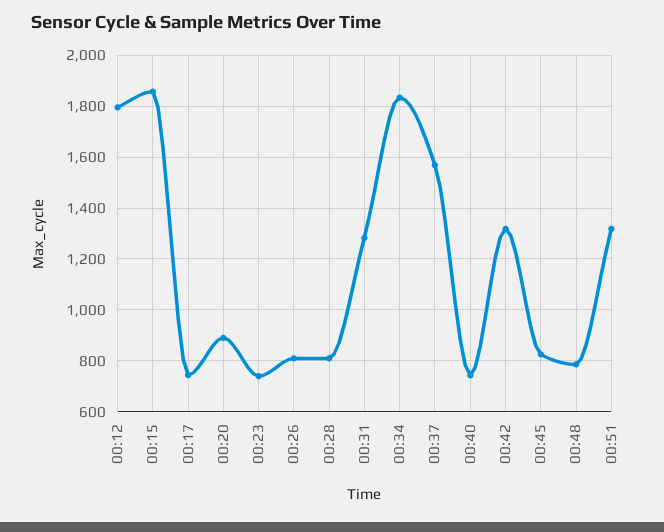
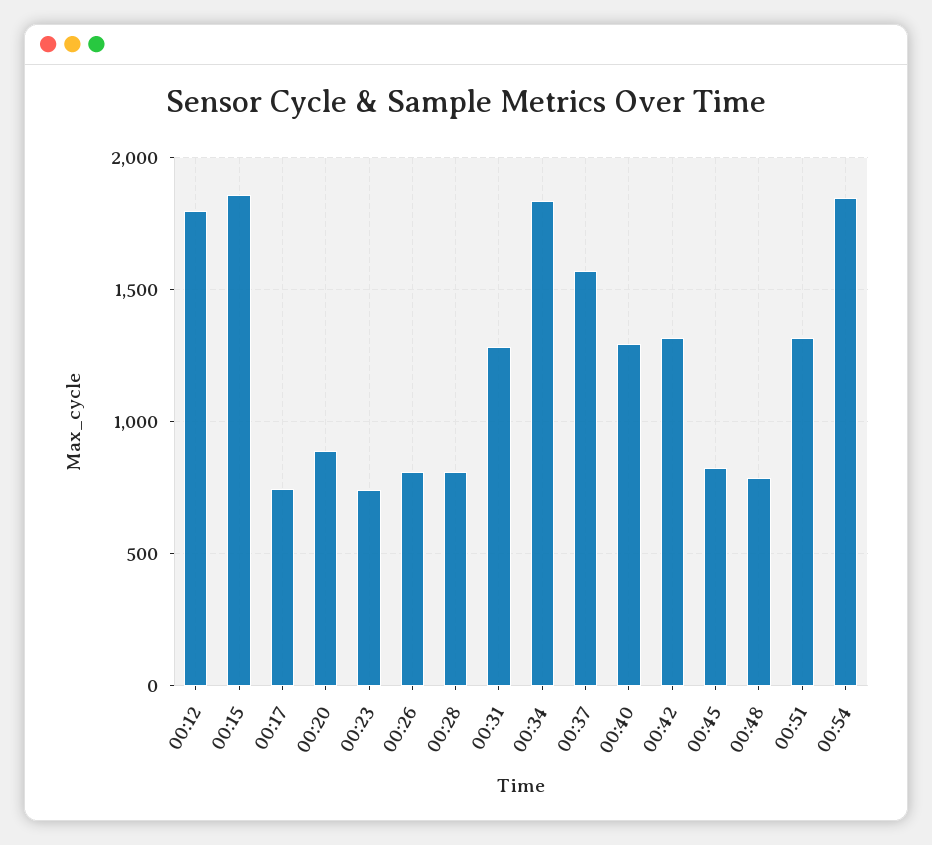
00:40: 750 -> 1300
00:54: none -> 1850

